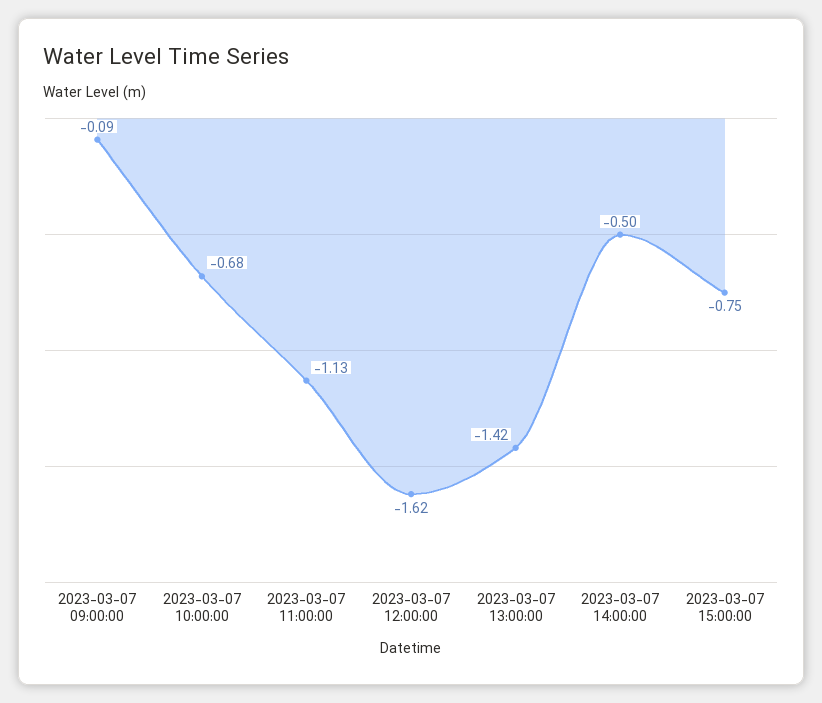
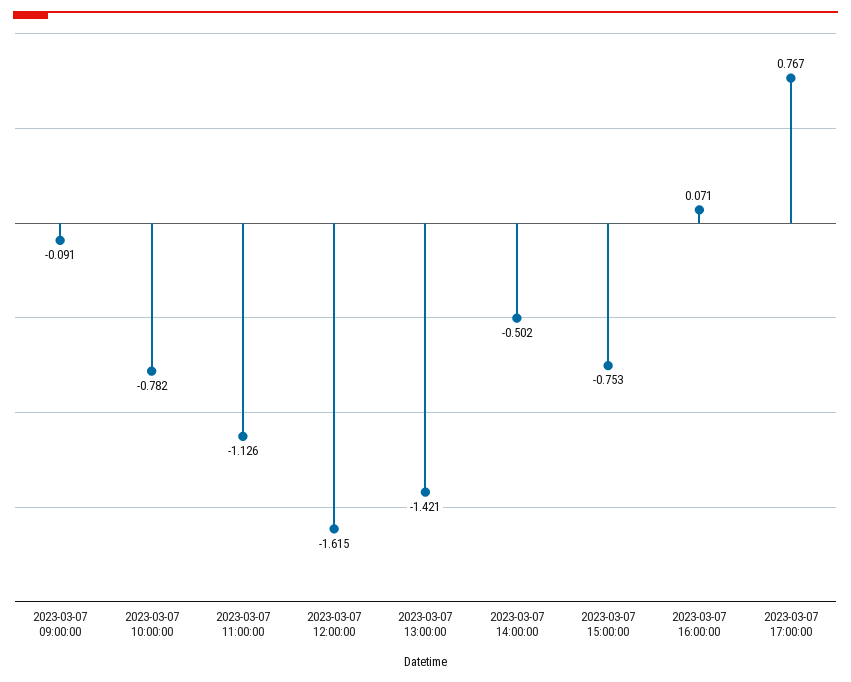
2023-03-07 10:00:00: -0.68 -> -0.782
2023-03-07 16:00:00: none -> 0.071
2023-03-07 17:00:00: none -> 0.767

